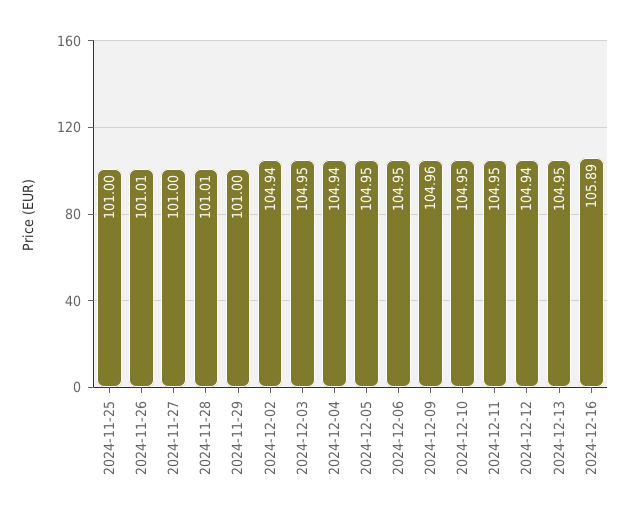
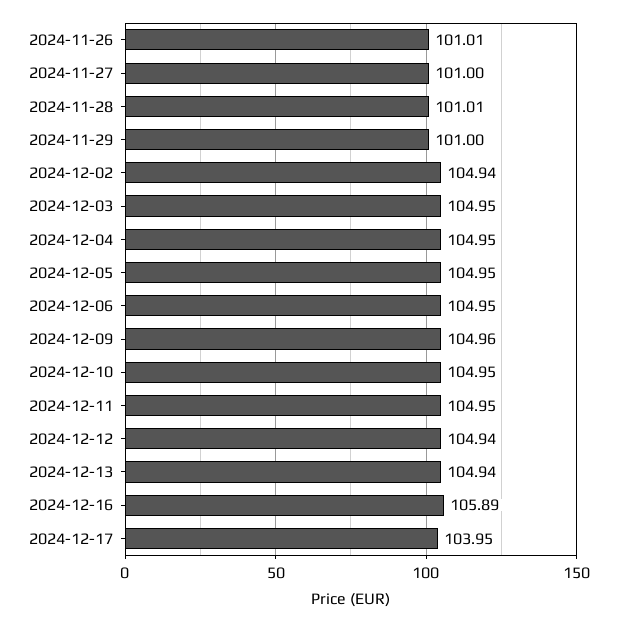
2024-11-25: 101 -> none
2024-12-04: 104.94 -> 104.95
2024-12-13: 104.95 -> 104.94
2024-12-17: none -> 103.95

